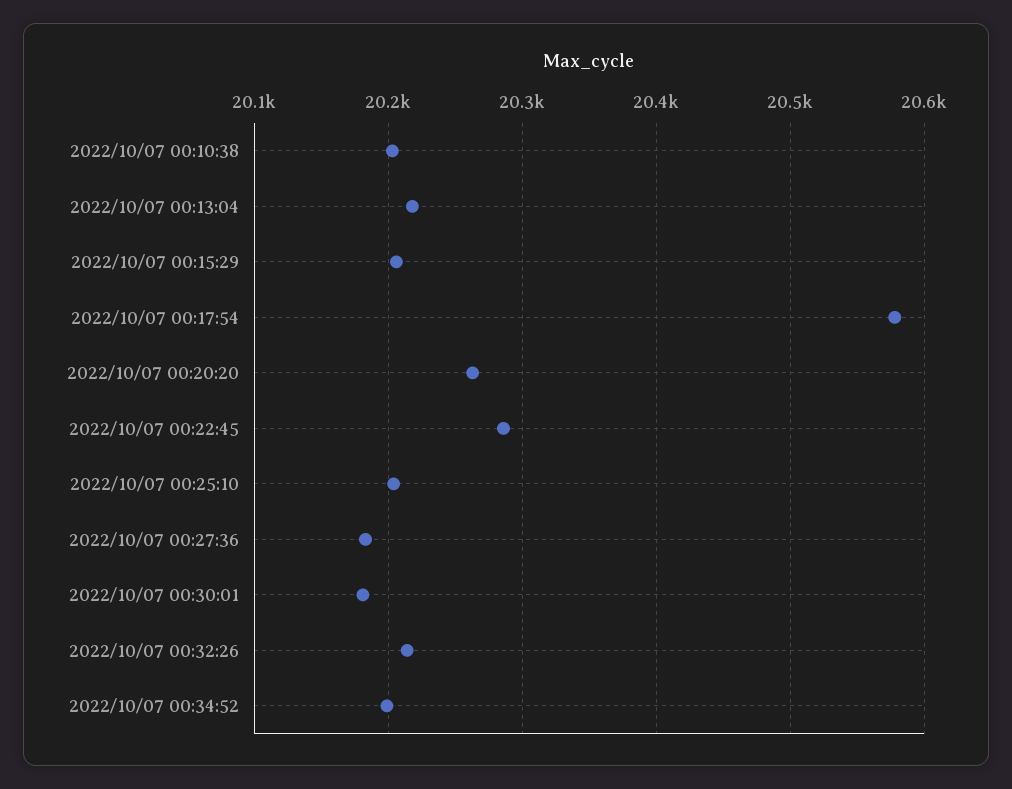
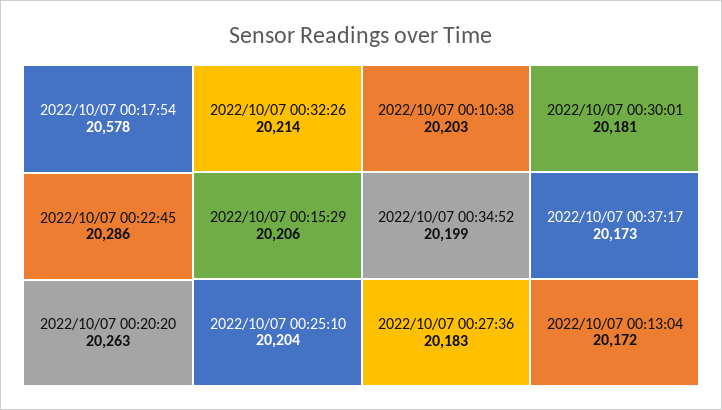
2022/10/07 00:13:04: 20220 -> 20172
2022/10/07 00:37:17: none -> 20173

